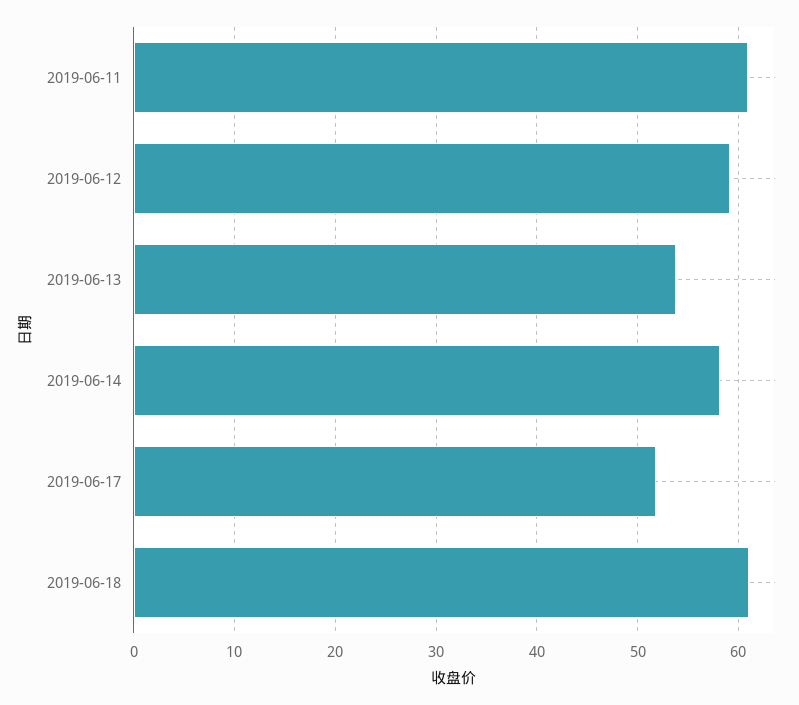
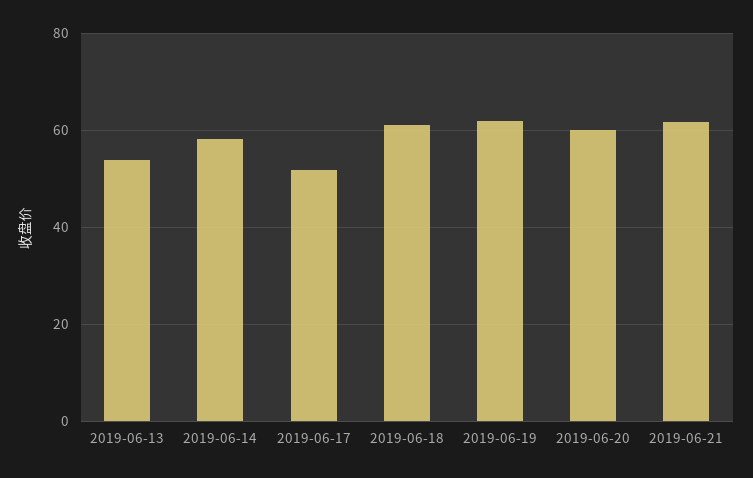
2019-06-11: 61 -> none
2019-06-12: 59 -> none
2019-06-19: none -> 62
2019-06-20: none -> 60
2019-06-21: none -> 62

